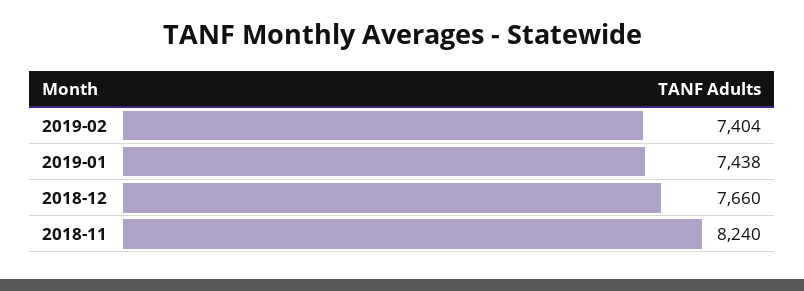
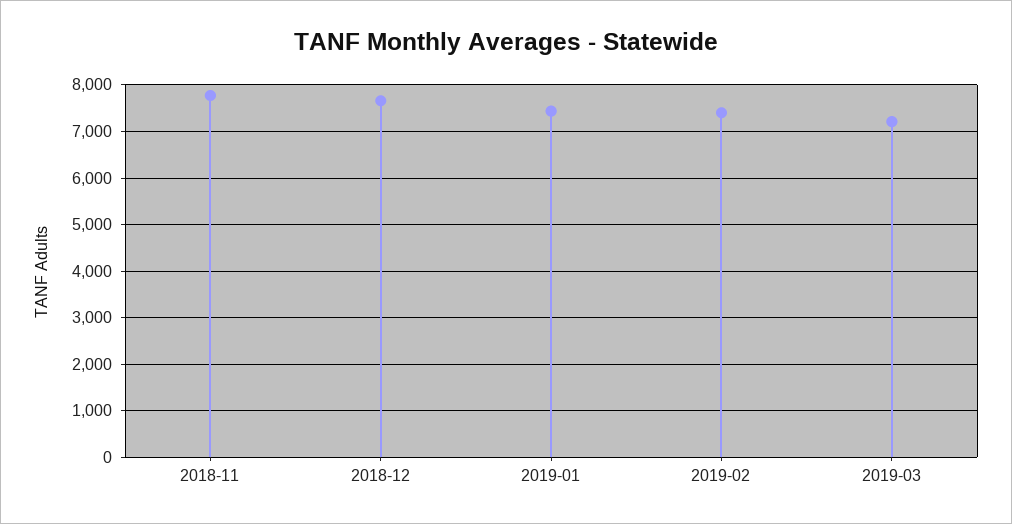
2018-11: 8240 -> 7800
2019-03: none -> 7200

